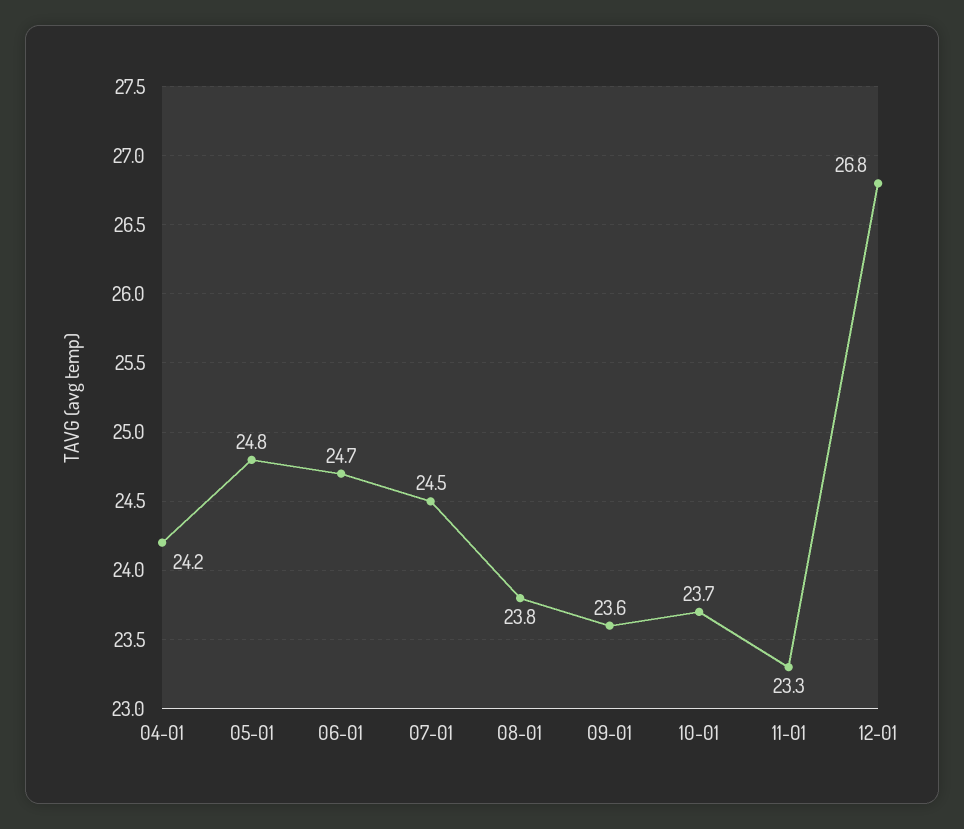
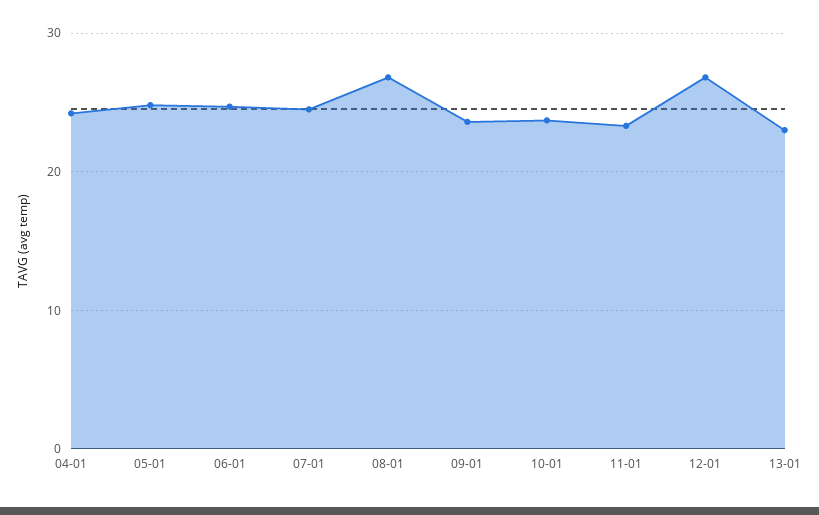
08-01: 23.8 -> 27
13-01: none -> 23

